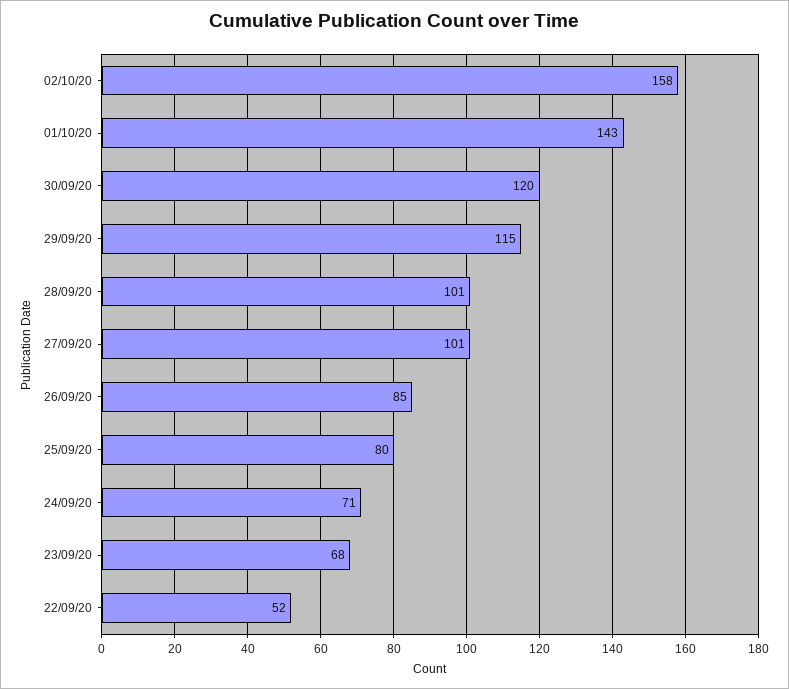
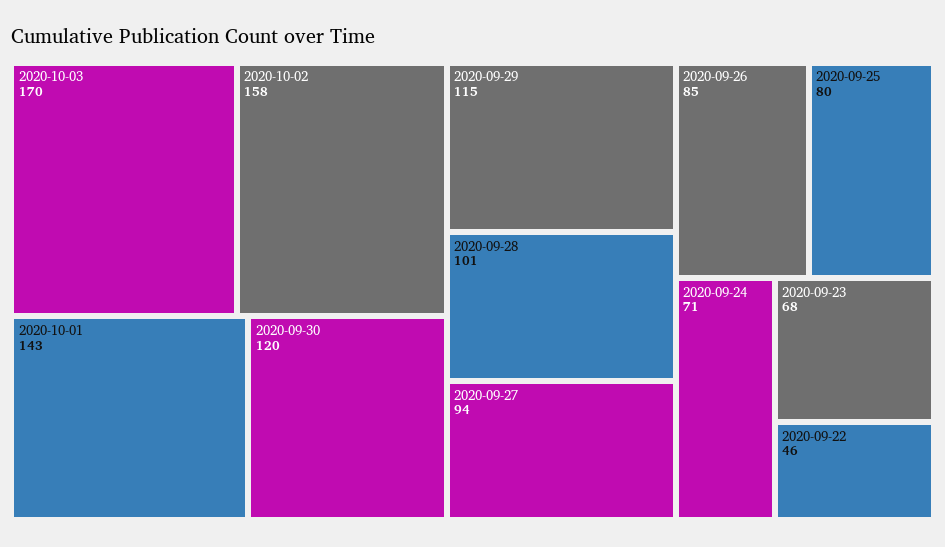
27/09/20: 101 -> 94
22/09/20: 52 -> 46
2020-10-03: none -> 170

